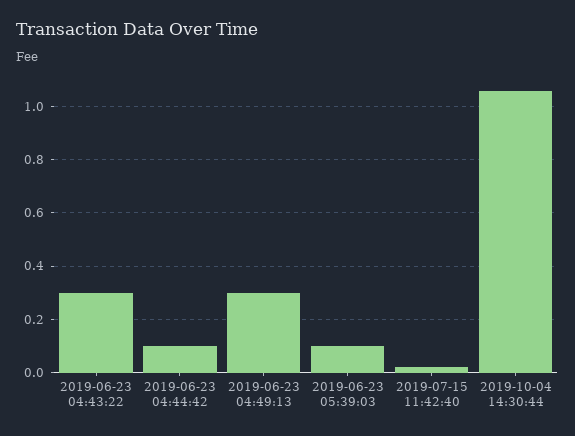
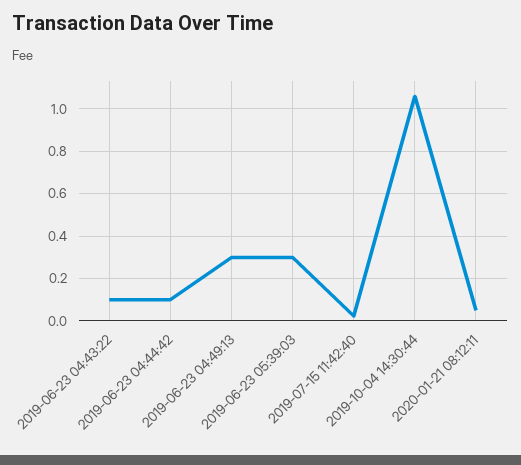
2019-06-23 04:43:22: 0.3 -> 0.1
2019-06-23 05:39:03: 0.1 -> 0.3
2020-01-21 08:12:11: none -> 0.05

